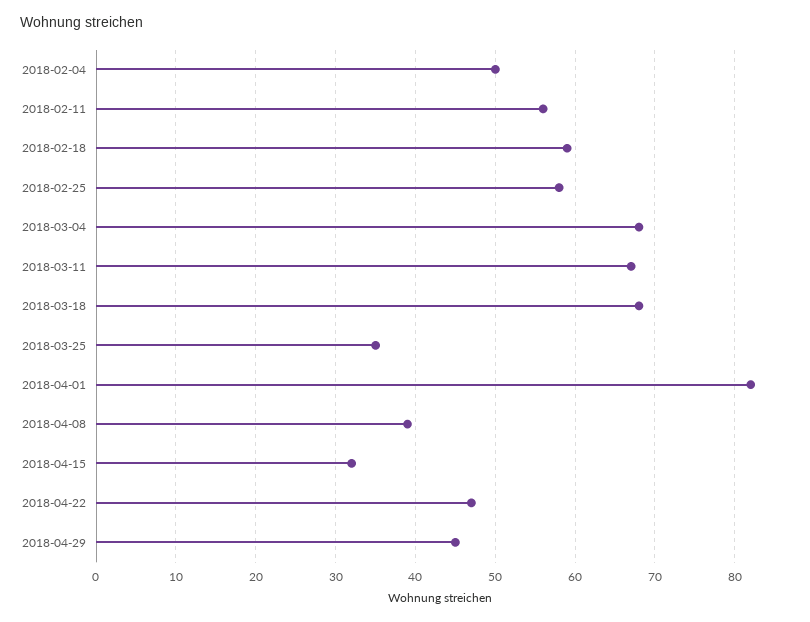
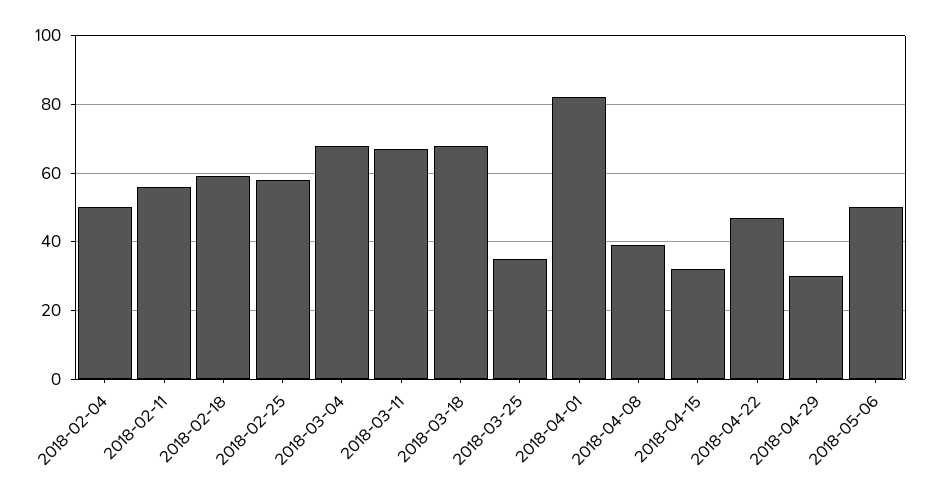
2018-04-29: 45 -> 30
2018-05-06: none -> 50

